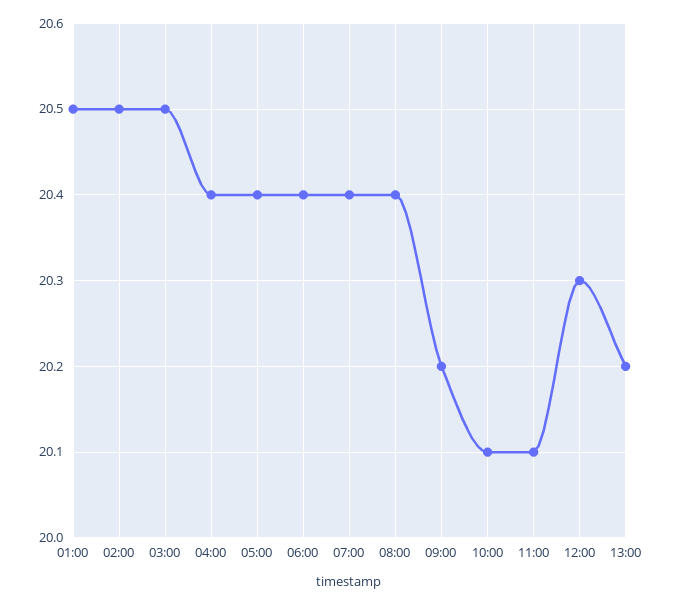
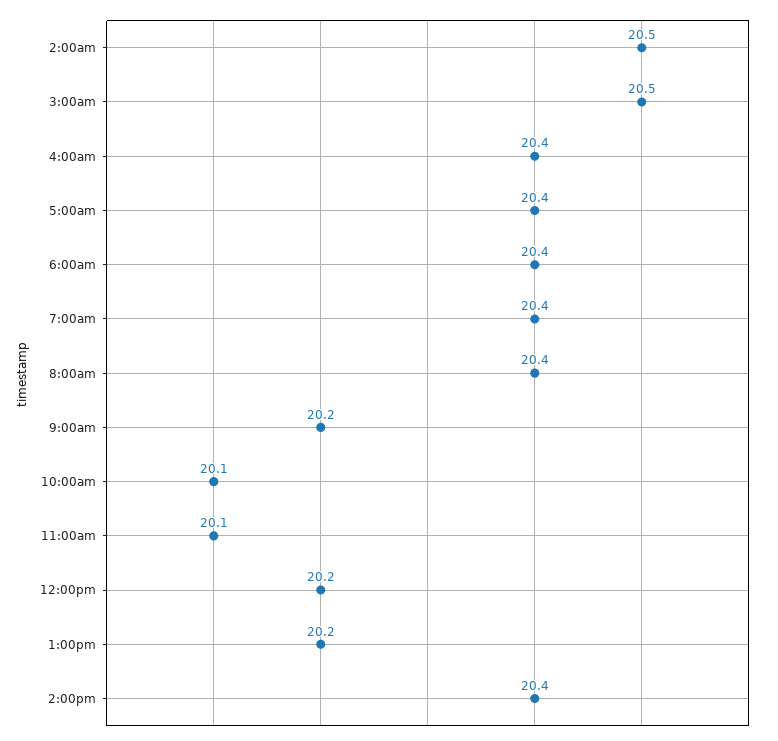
01:00: 20.5 -> none
12:00: 20.3 -> 20.2
2:00pm: none -> 20.4

